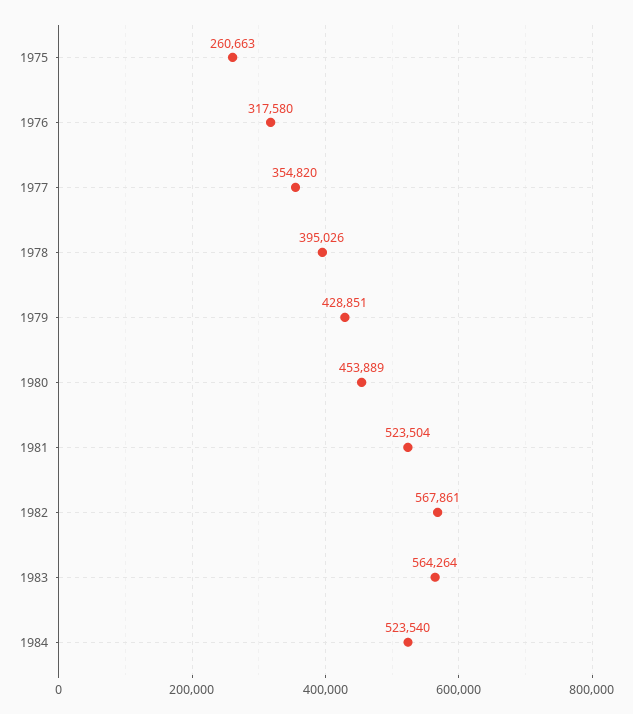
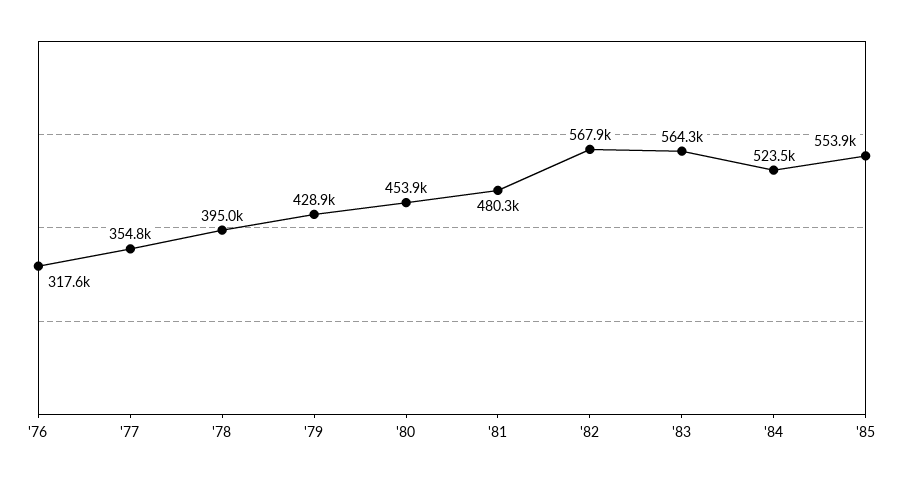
1975: 260663 -> none
1981: 523504 -> 480300
'85: none -> 553900

